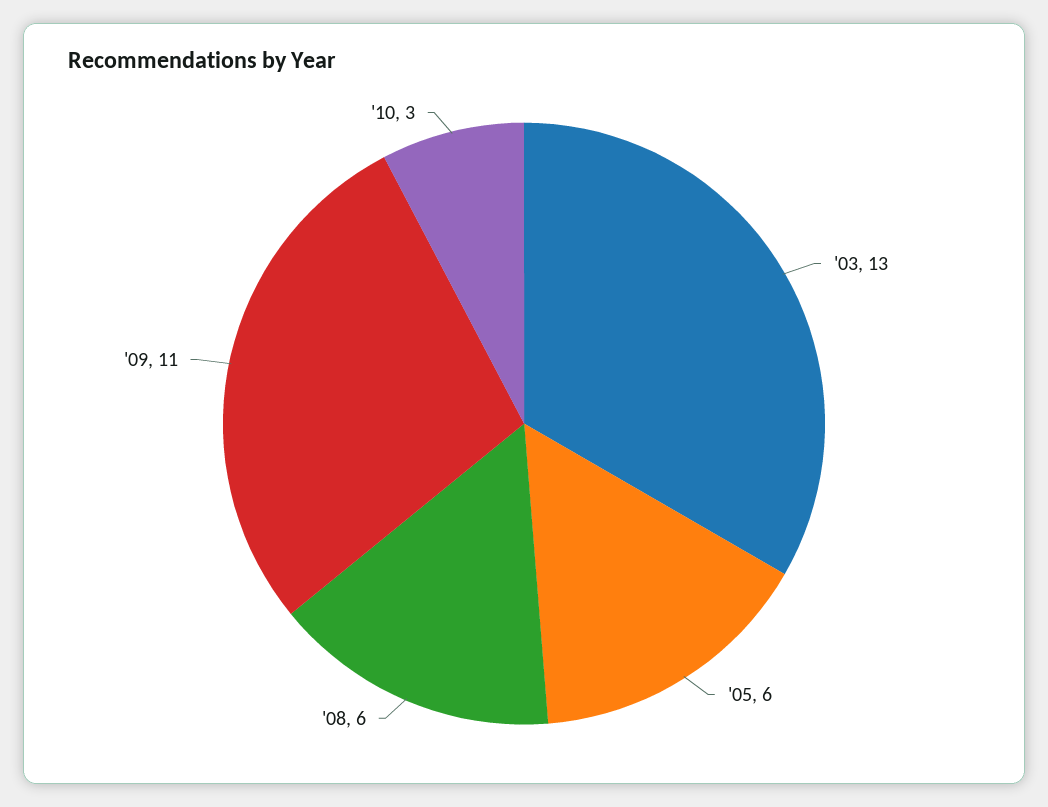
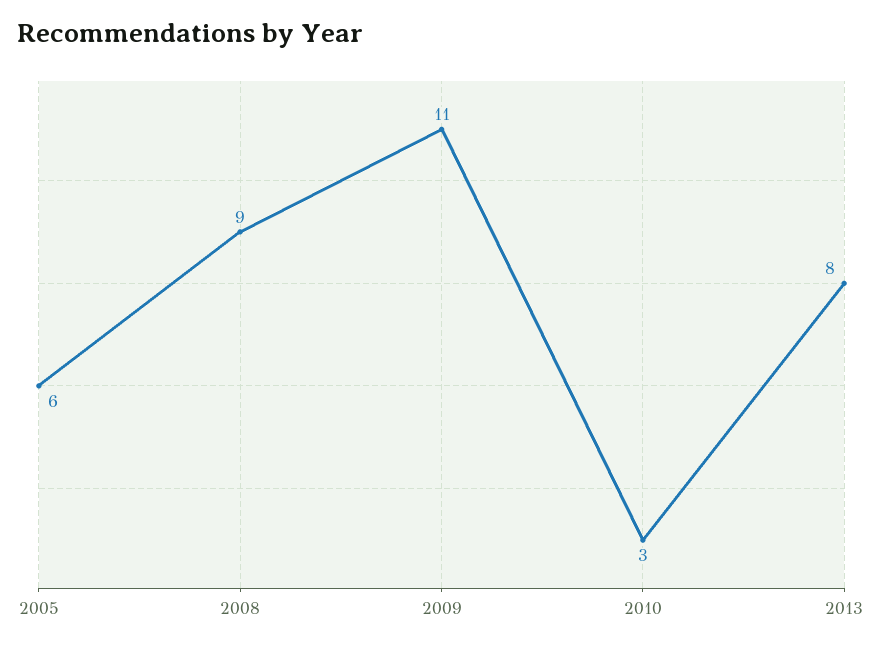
'03: 13 -> none
'08: 6 -> 9
2013: none -> 8

